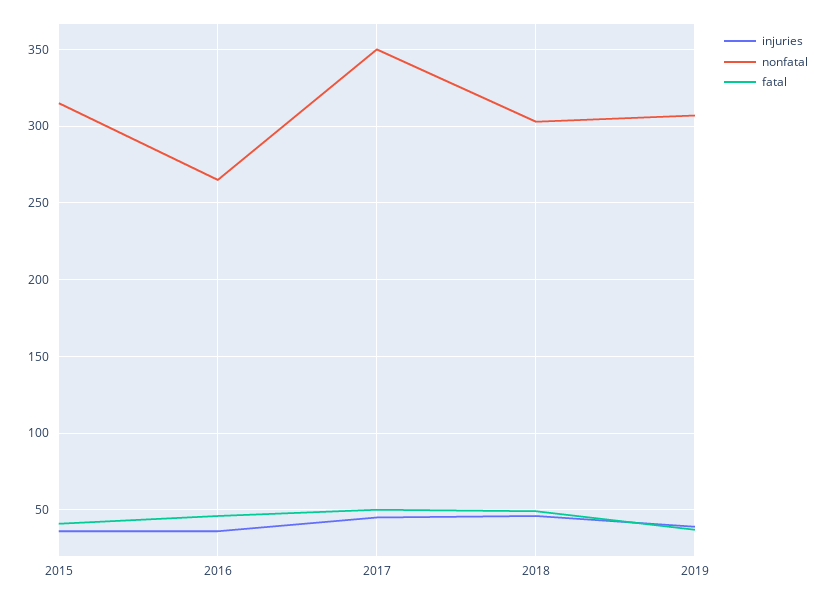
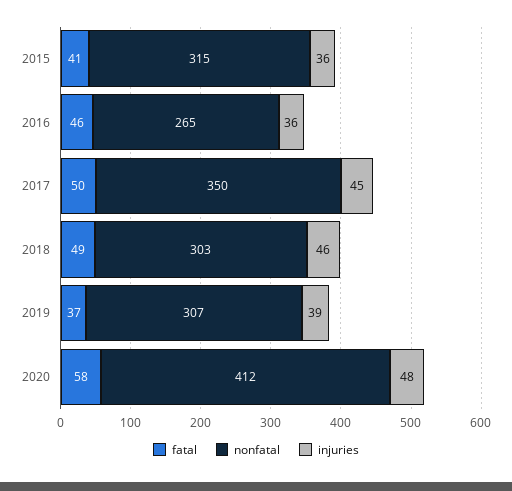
fatal, 2020: none -> 58
nonfatal, 2020: none -> 412
injuries, 2020: none -> 48

